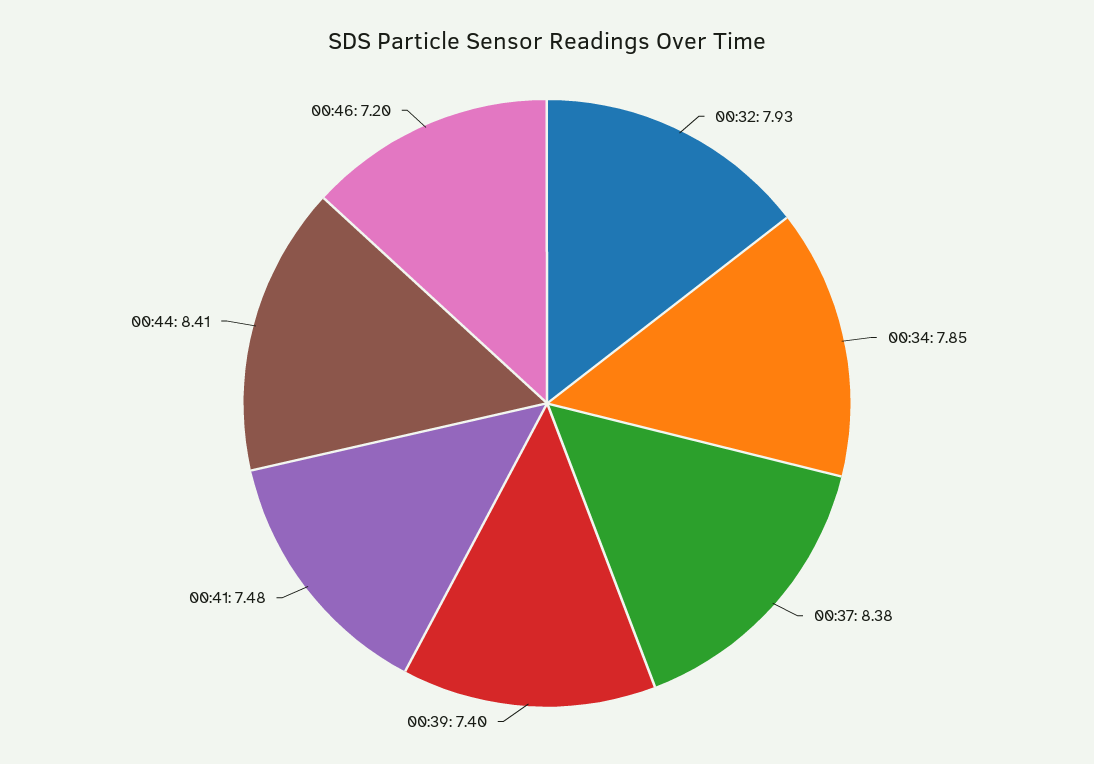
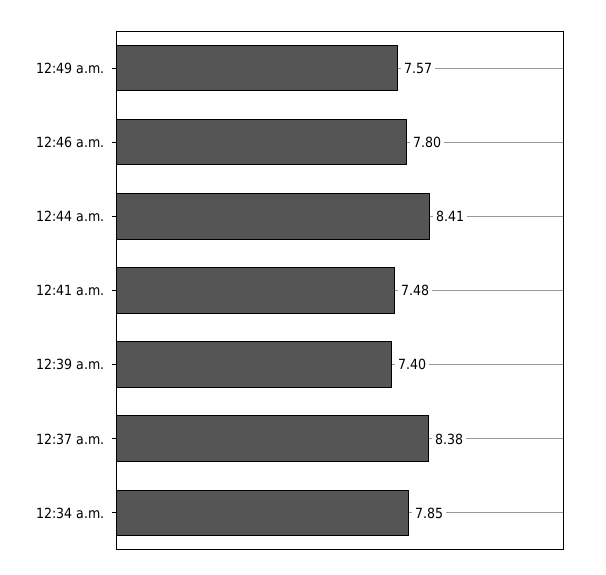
00:32: 7.93 -> none
00:46: 7.2 -> 7.8
12:49 a.m.: none -> 7.57

